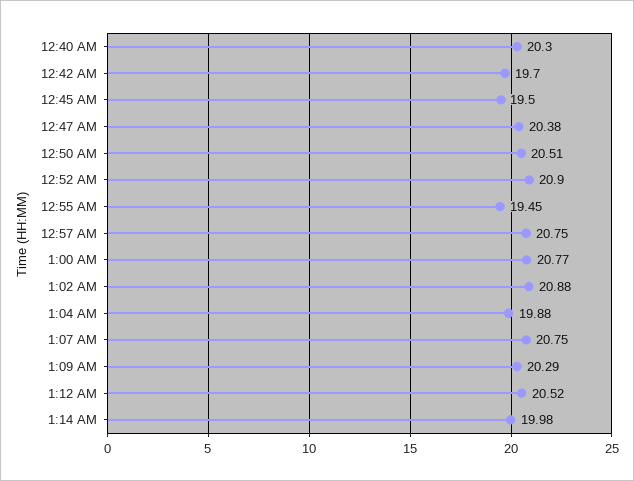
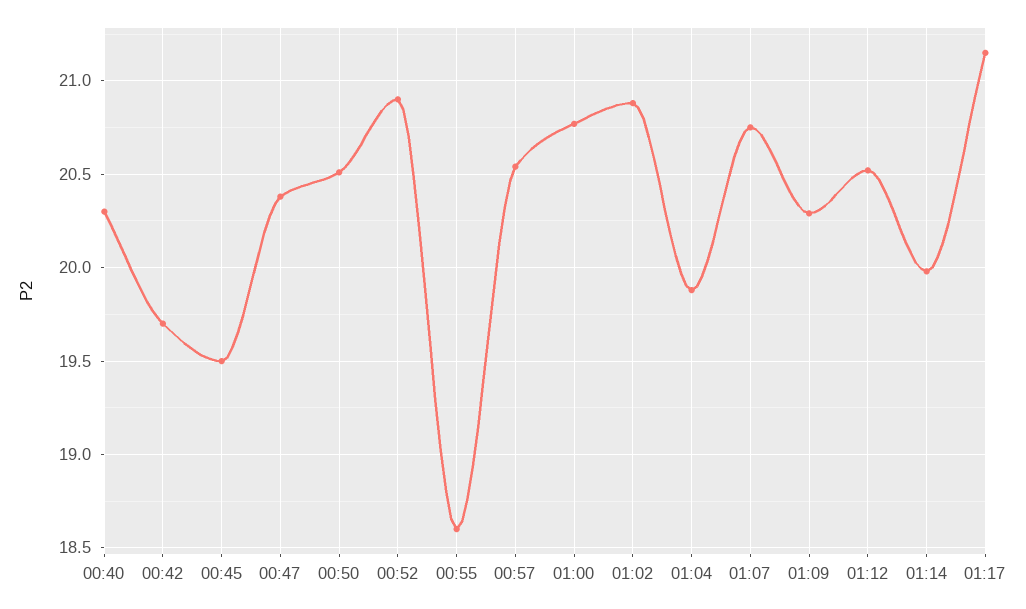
12:55 AM: 19.45 -> 18.6
12:57 AM: 20.75 -> 20.55
01:17: none -> 21.15

